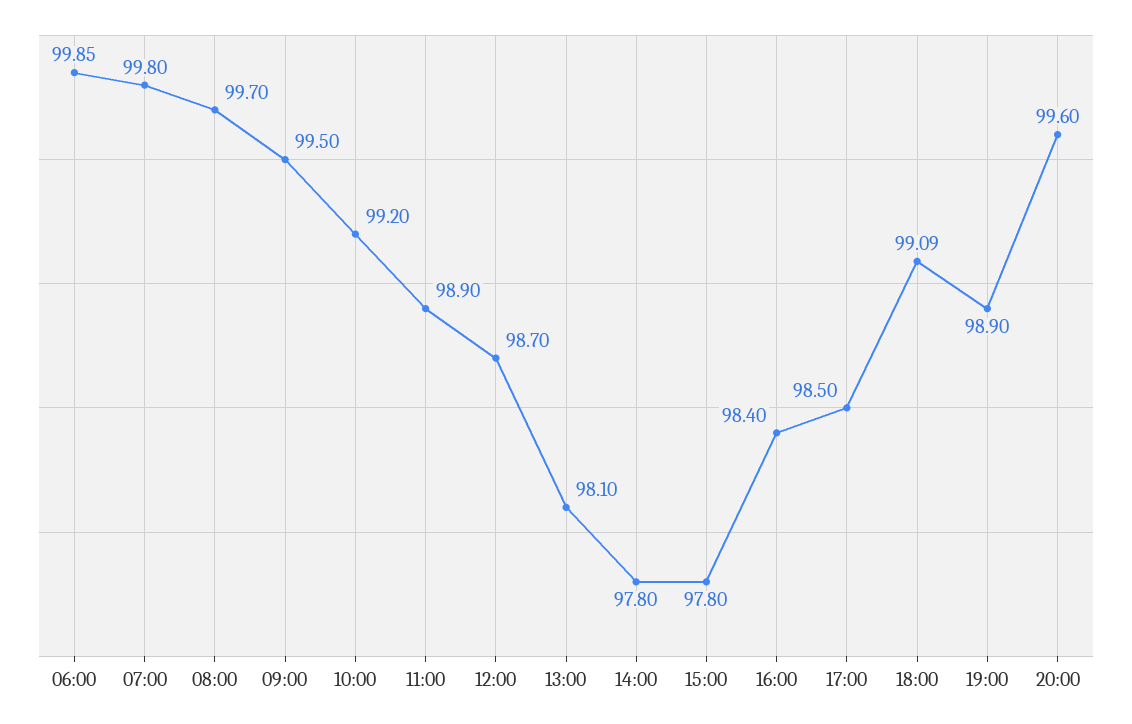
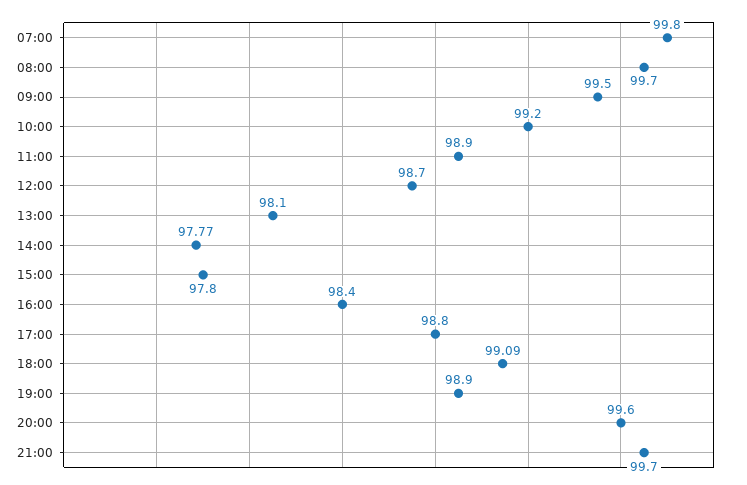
06:00: 99.85 -> none
14:00: 97.8 -> 97.77
17:00: 98.5 -> 98.8
21:00: none -> 99.7

